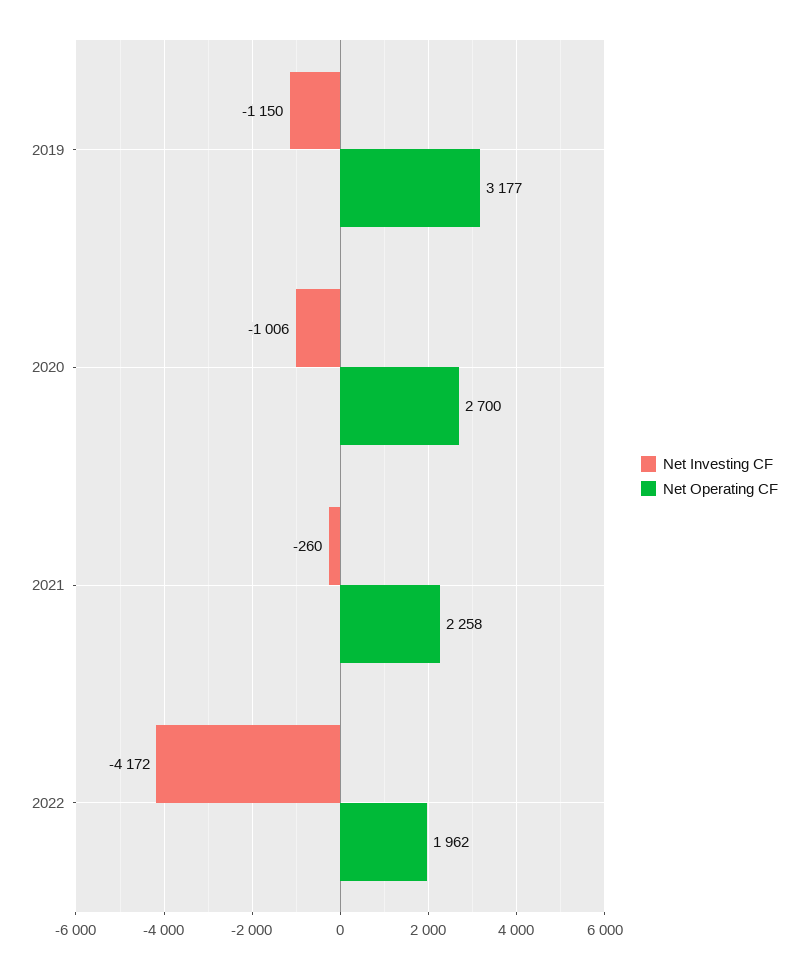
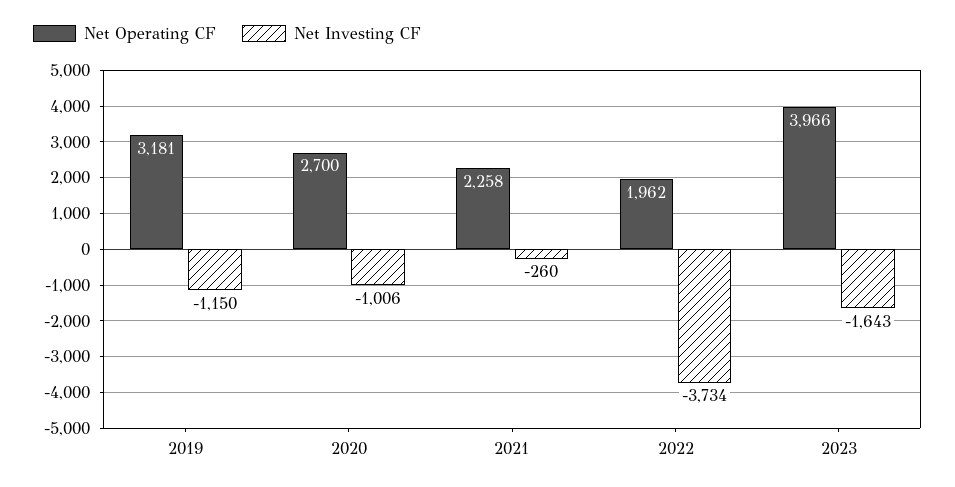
Net Operating CF, 2019: 3177 -> 3181
Net Investing CF, 2022: -4172 -> -3734
Net Operating CF, 2023: none -> 3966
Net Investing CF, 2023: none -> -1643

